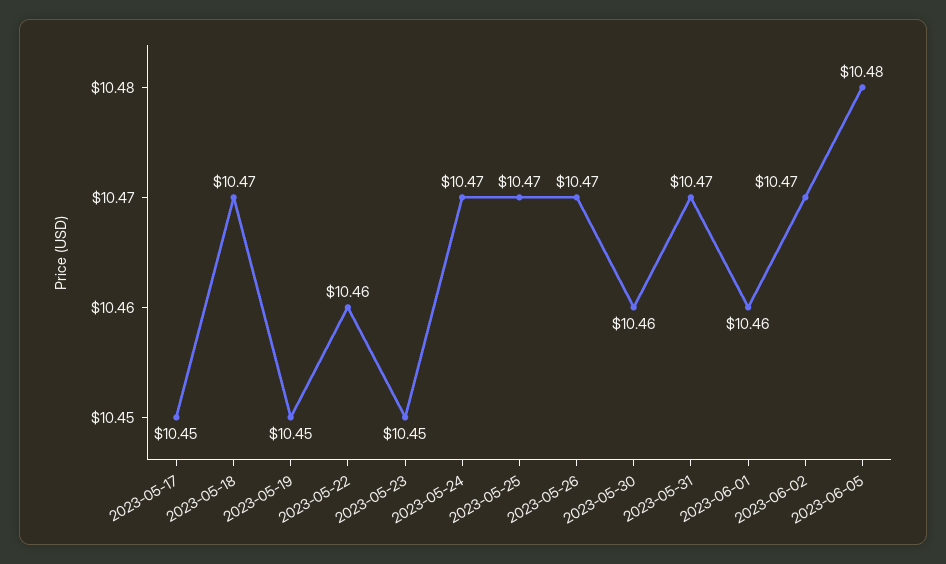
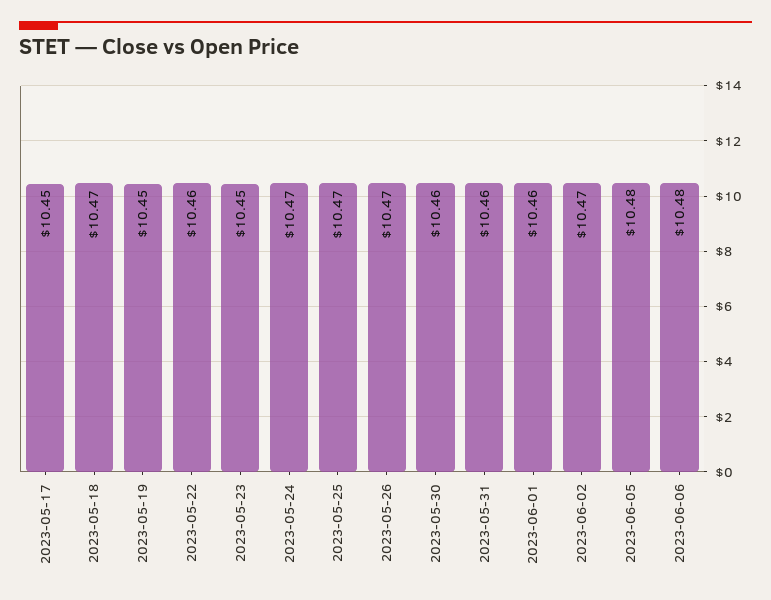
2023-05-31: 10.47 -> 10.46
2023-06-06: none -> 10.48

